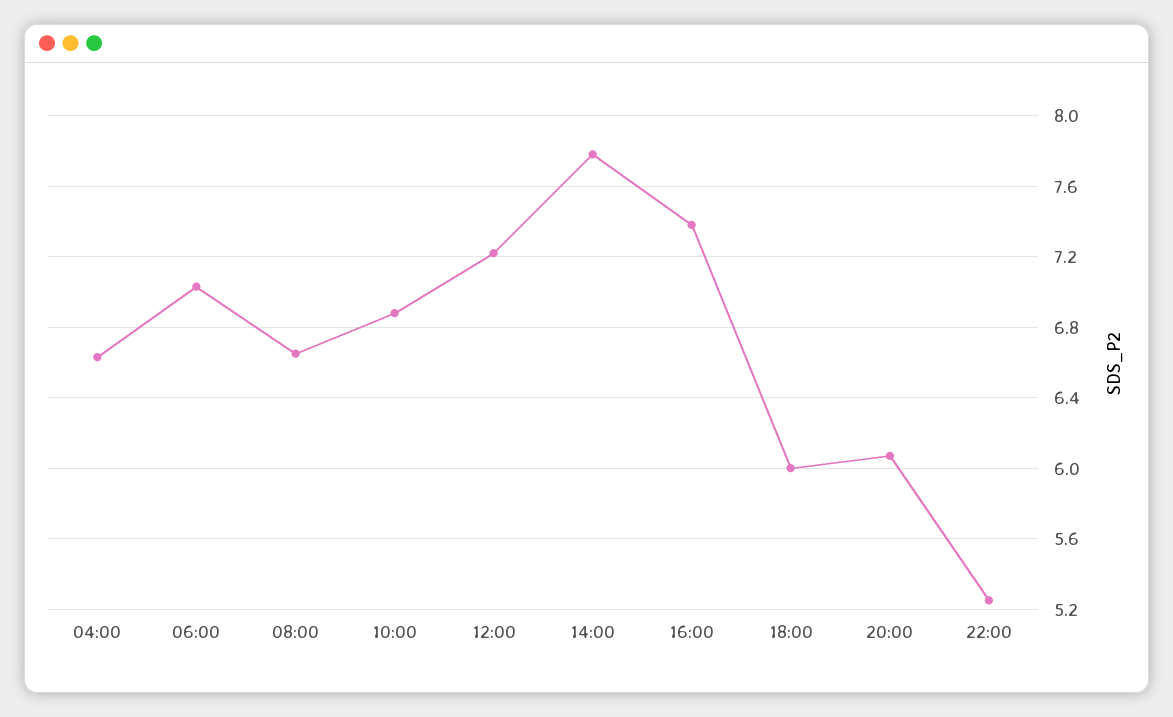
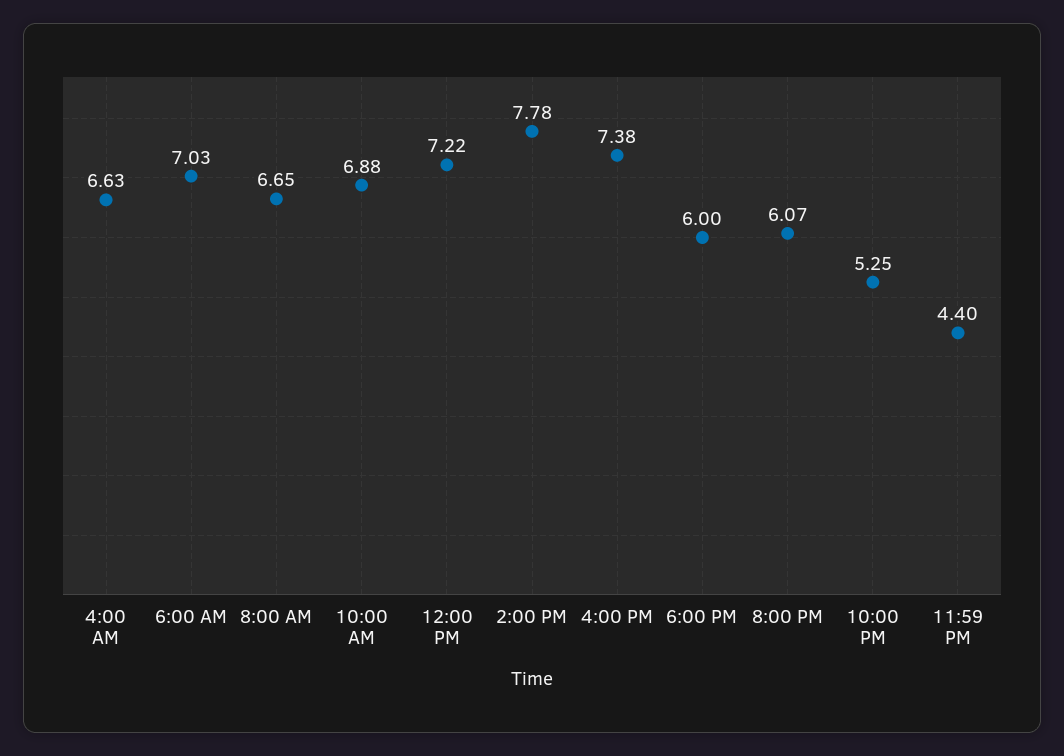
11:59 PM: none -> 4.4

